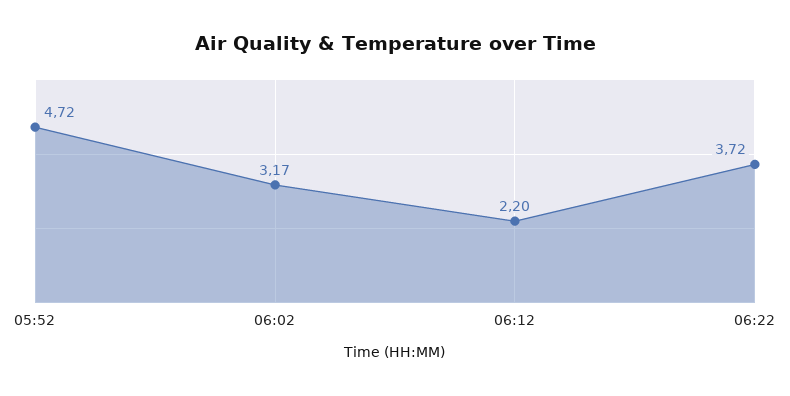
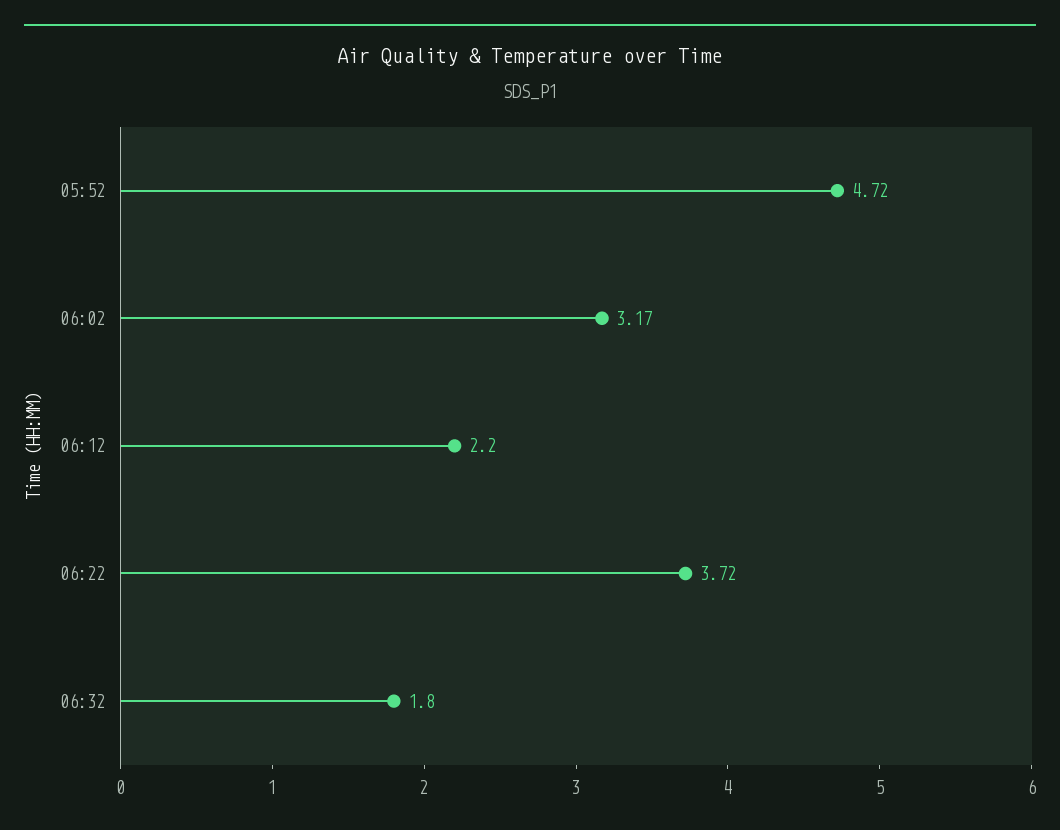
06:32: none -> 1.8

